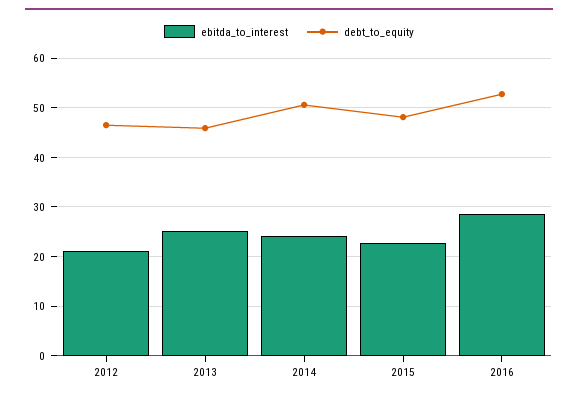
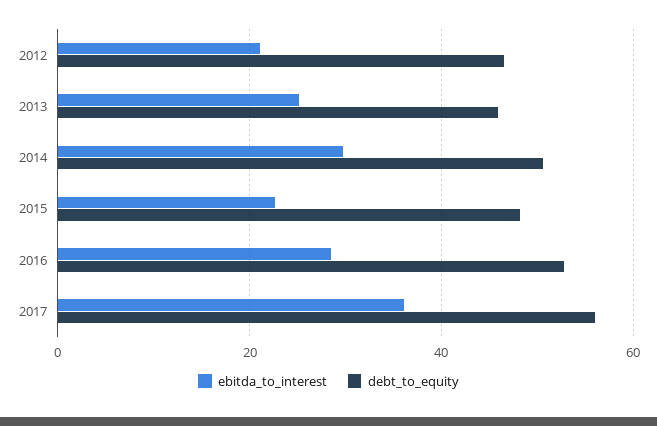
ebitda_to_interest, 2014: 24 -> 30
ebitda_to_interest, 2017: none -> 36
debt_to_equity, 2017: none -> 56

